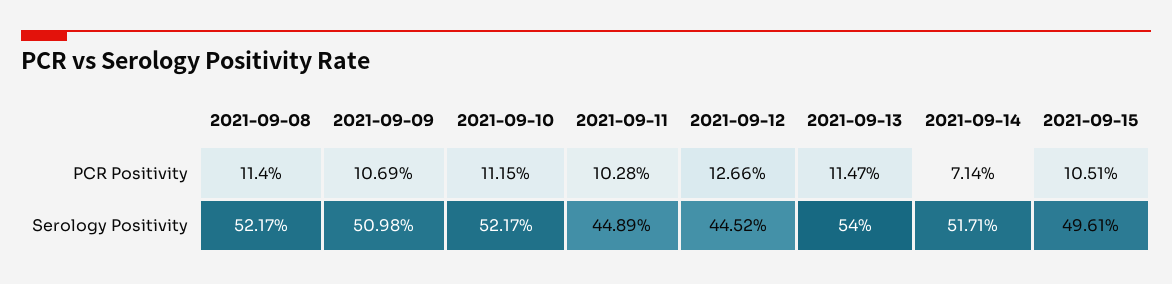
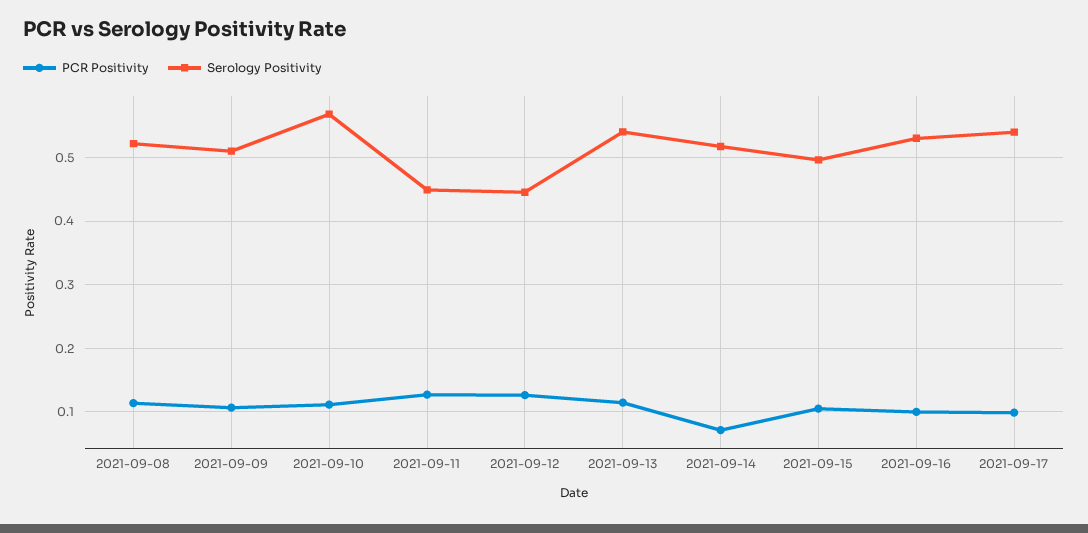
PCR Positivity, 2021-09-11: 0.1028 -> 0.13
Serology Positivity, 2021-09-10: 0.5217 -> 0.57
PCR Positivity, 2021-09-16: none -> 0.1
Serology Positivity, 2021-09-16: none -> 0.53
PCR Positivity, 2021-09-17: none -> 0.1
Serology Positivity, 2021-09-17: none -> 0.54

